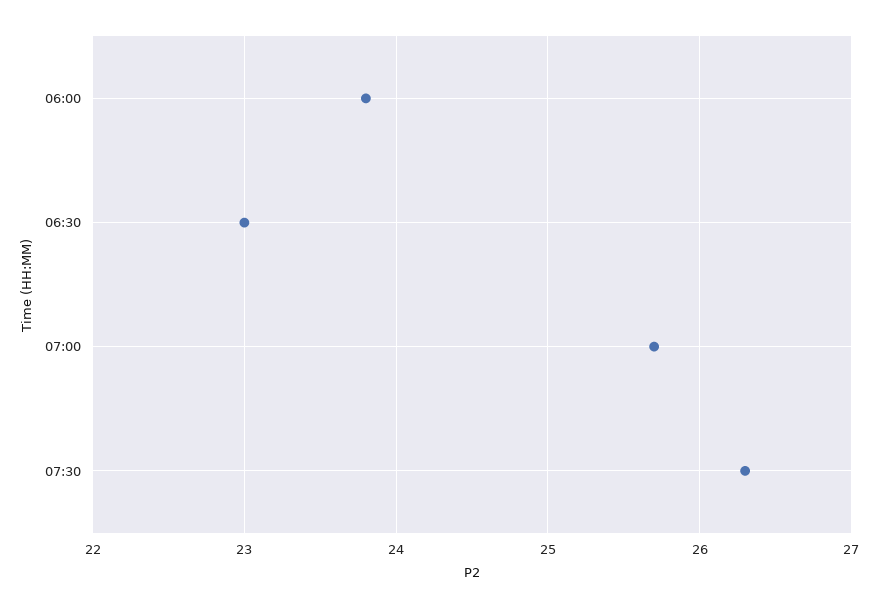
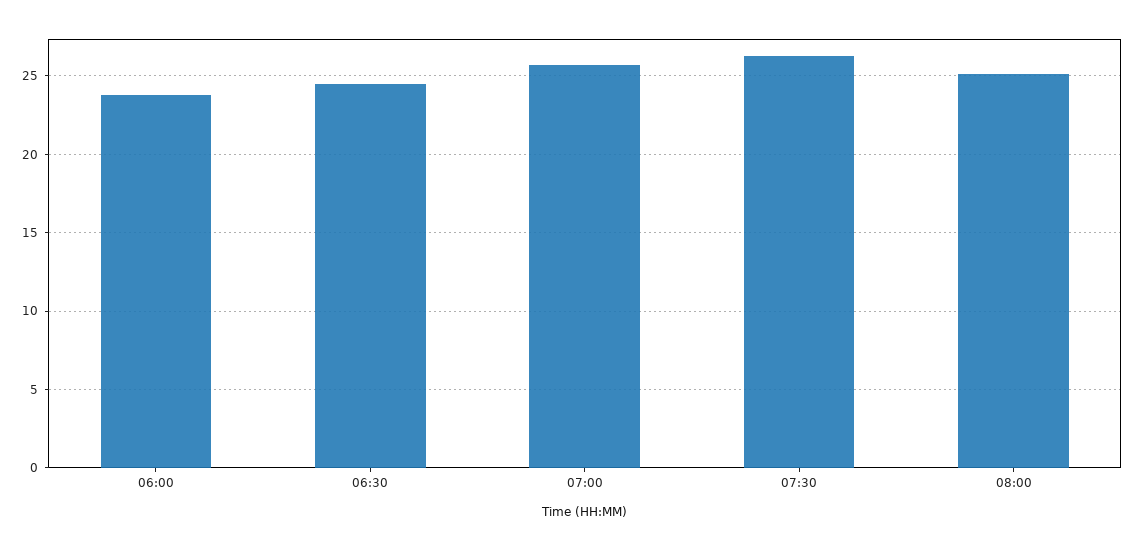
06:30: 23 -> 24.5
08:00: none -> 25

